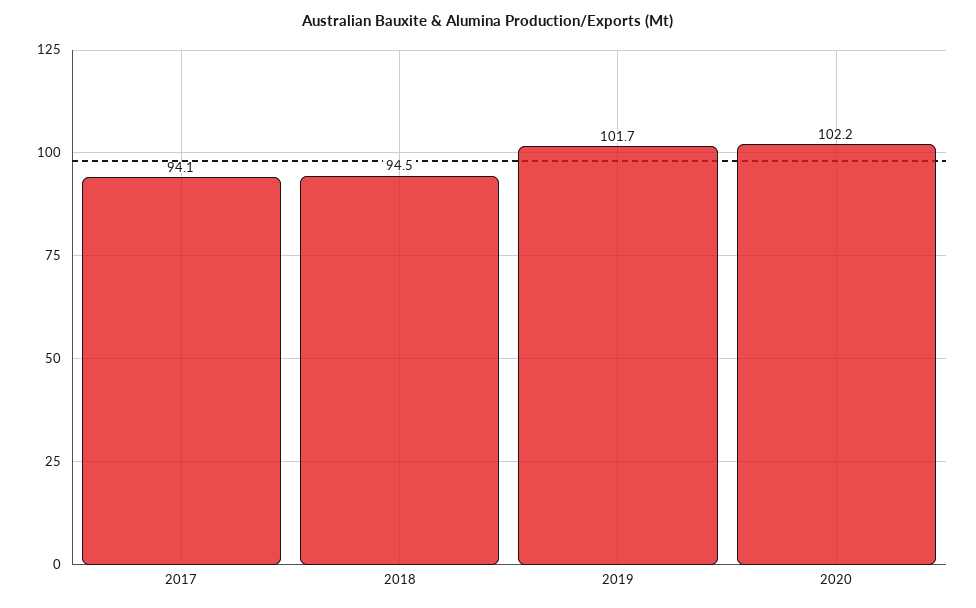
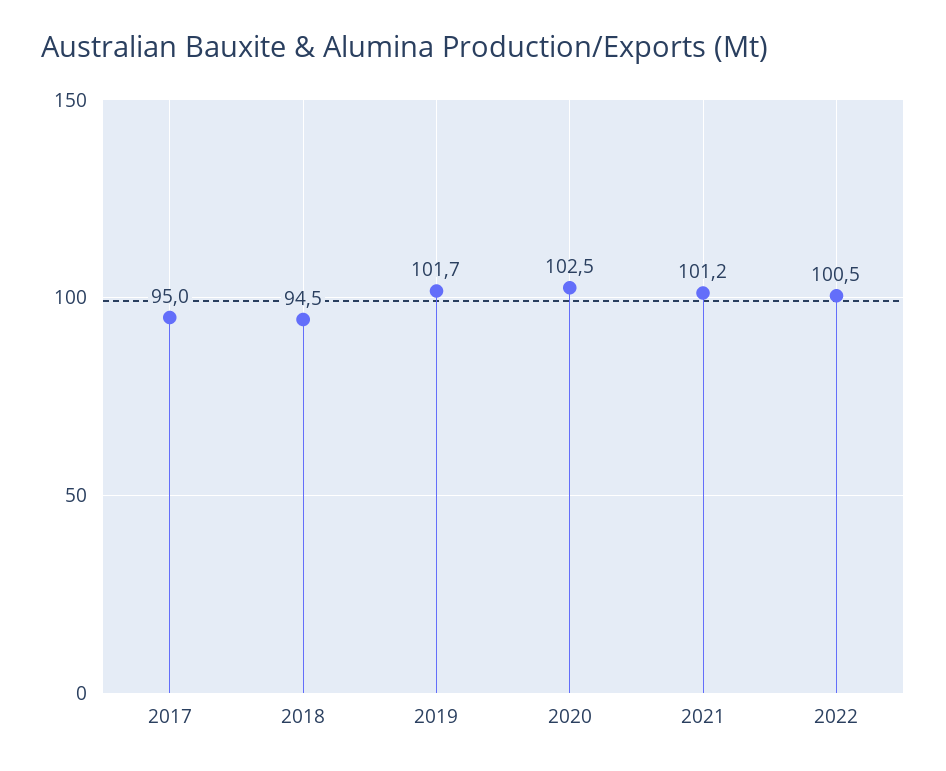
2017: 94.1 -> 95
2020: 102.2 -> 102.5
2021: none -> 101.2
2022: none -> 100.5

